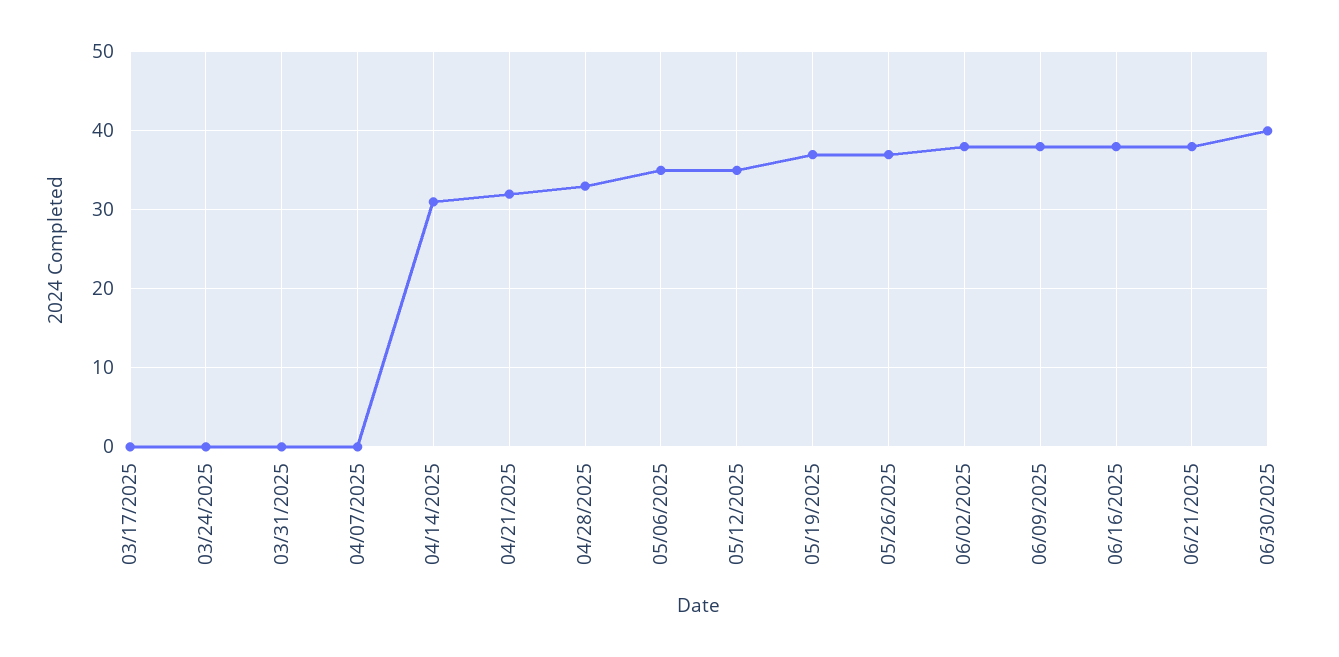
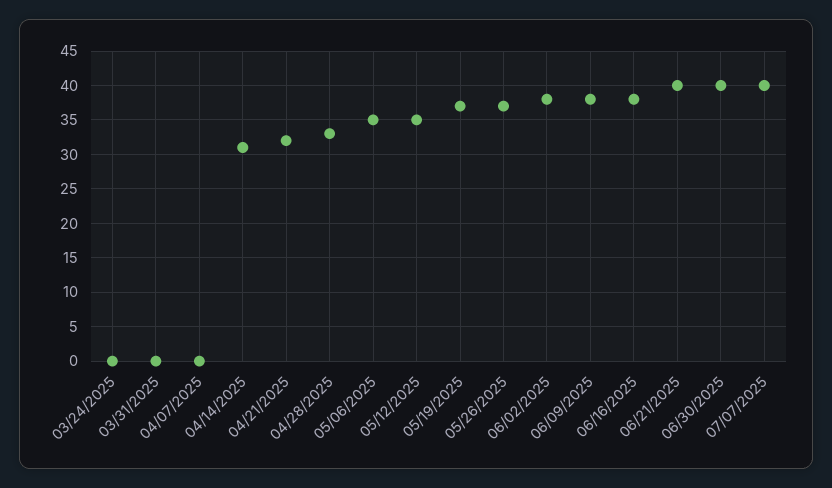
03/17/2025: 0 -> none
06/21/2025: 38 -> 40
07/07/2025: none -> 40

